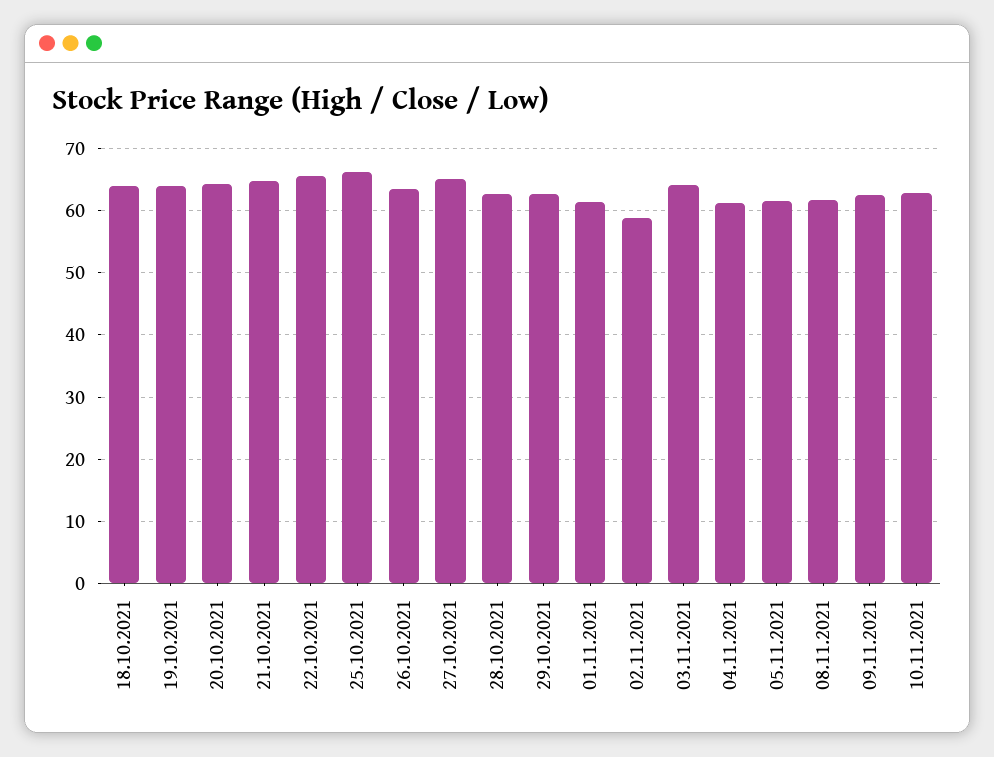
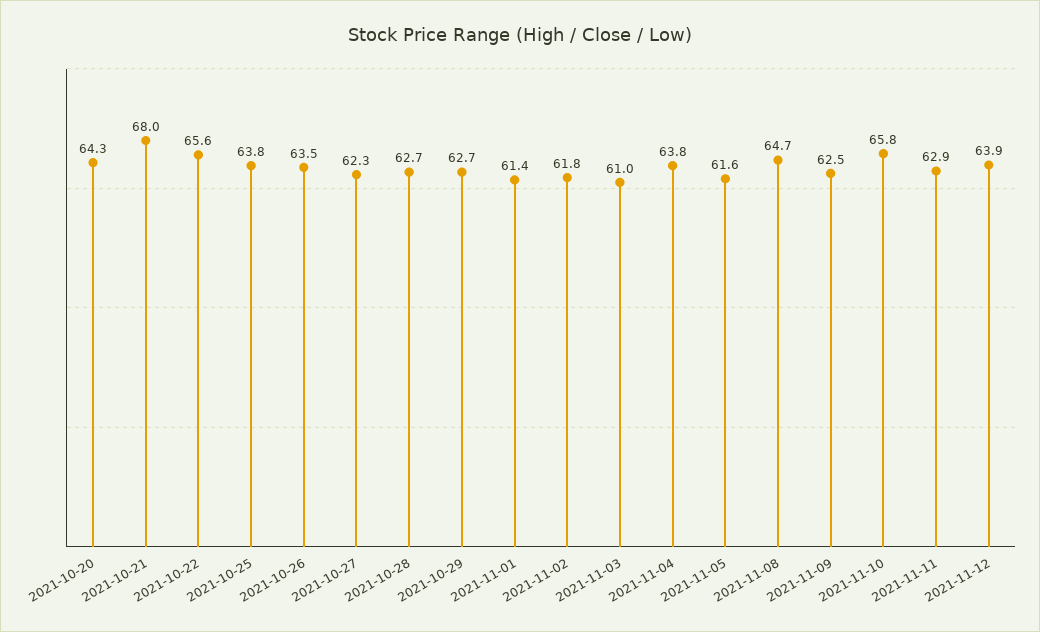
18.10.2021: 64 -> none
19.10.2021: 64 -> none
21.10.2021: 65 -> 68
25.10.2021: 66 -> 63.8
27.10.2021: 65 -> 62.3
02.11.2021: 59 -> 61.8
03.11.2021: 64 -> 61
04.11.2021: 61 -> 63.8
08.11.2021: 62 -> 64.7
10.11.2021: 63 -> 65.8
2021-11-11: none -> 62.9
2021-11-12: none -> 63.9

